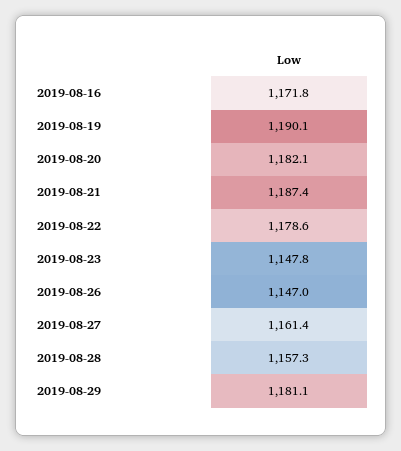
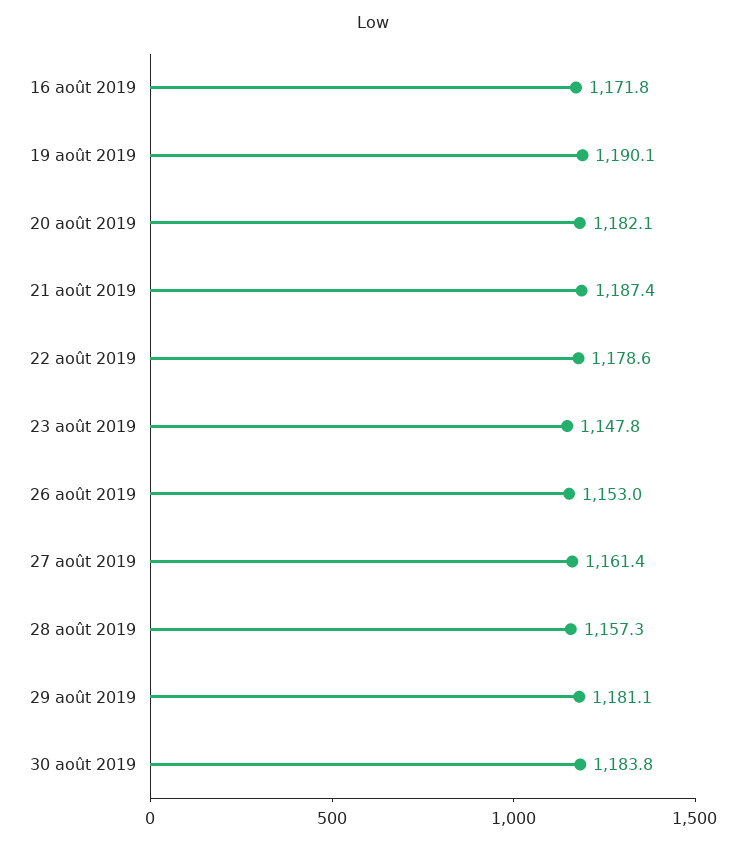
2019-08-26: 1147 -> 1153
30 août 2019: none -> 1183.8

